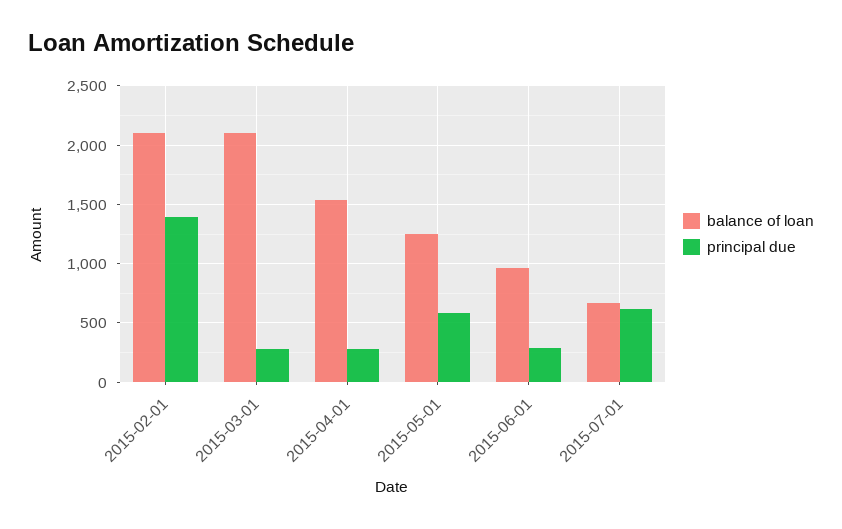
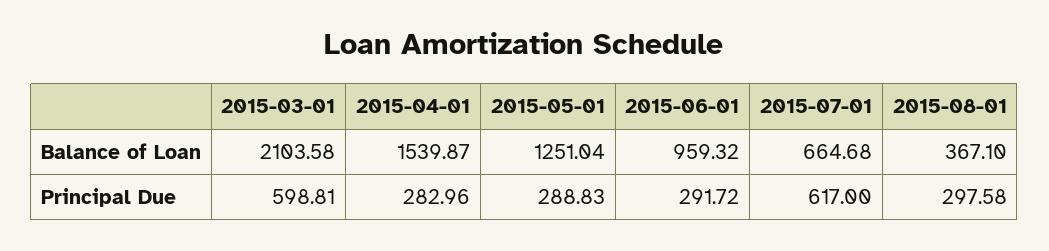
balance of loan, 2015-02-01: 2100 -> none
principal due, 2015-02-01: 1400 -> none
principal due, 2015-03-01: 300 -> 598.81
principal due, 2015-05-01: 600 -> 288.83
balance of loan, 2015-08-01: none -> 367.1
principal due, 2015-08-01: none -> 297.58

